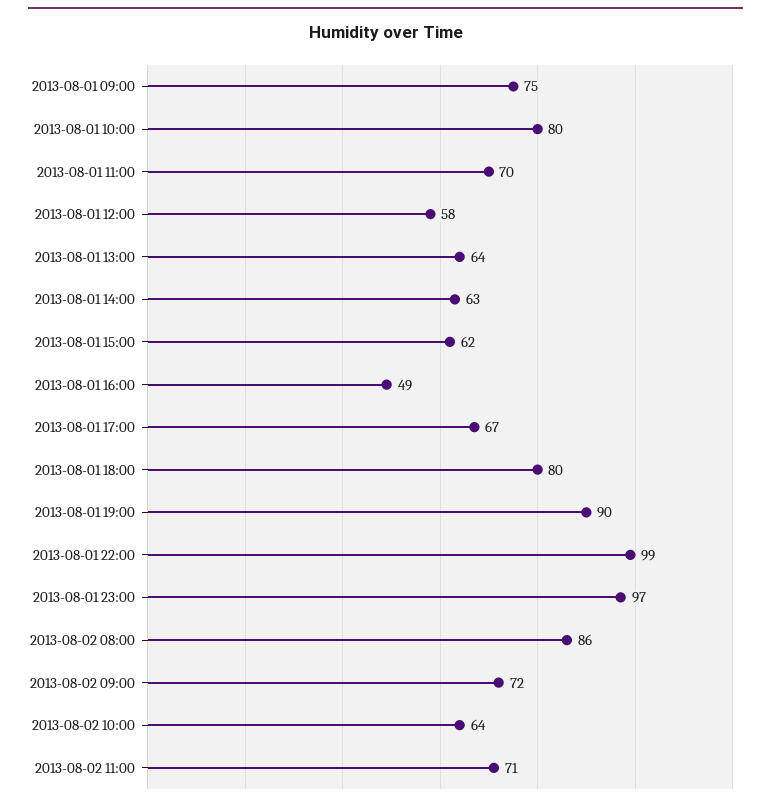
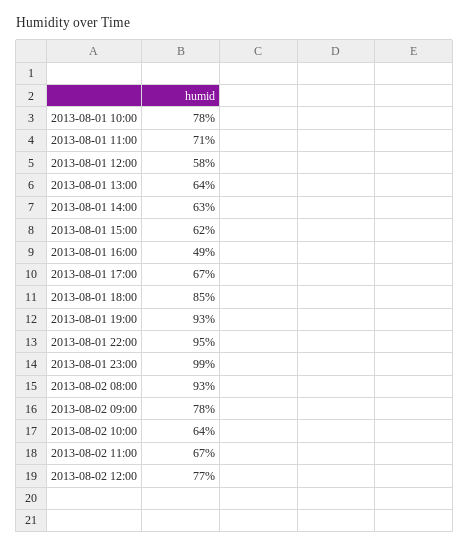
2013-08-01 09:00: 75 -> none
2013-08-01 10:00: 80 -> 78
2013-08-01 11:00: 70 -> 71
2013-08-01 18:00: 80 -> 85
2013-08-01 19:00: 90 -> 93
2013-08-01 22:00: 99 -> 95
2013-08-01 23:00: 97 -> 99
2013-08-02 08:00: 86 -> 93
2013-08-02 09:00: 72 -> 78
2013-08-02 11:00: 71 -> 67
2013-08-02 12:00: none -> 77

